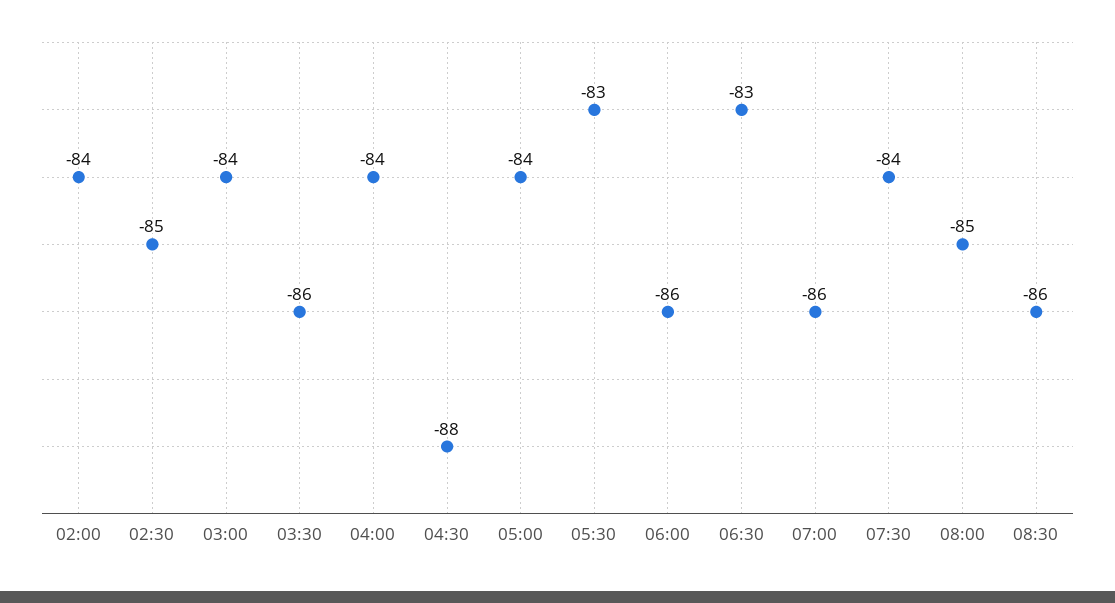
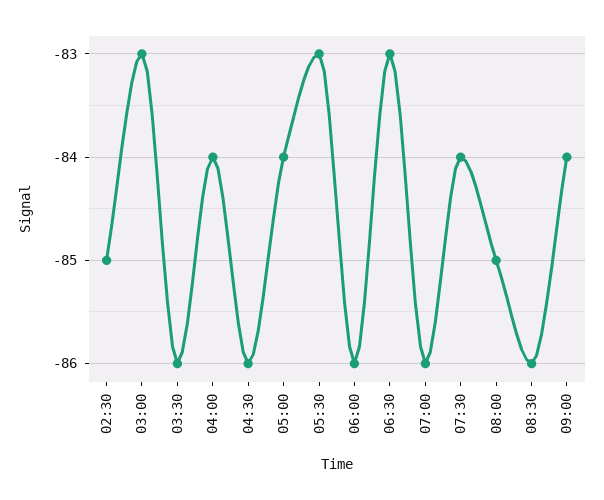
02:00: -84 -> none
03:00: -84 -> -83
04:30: -88 -> -86
09:00: none -> -84

